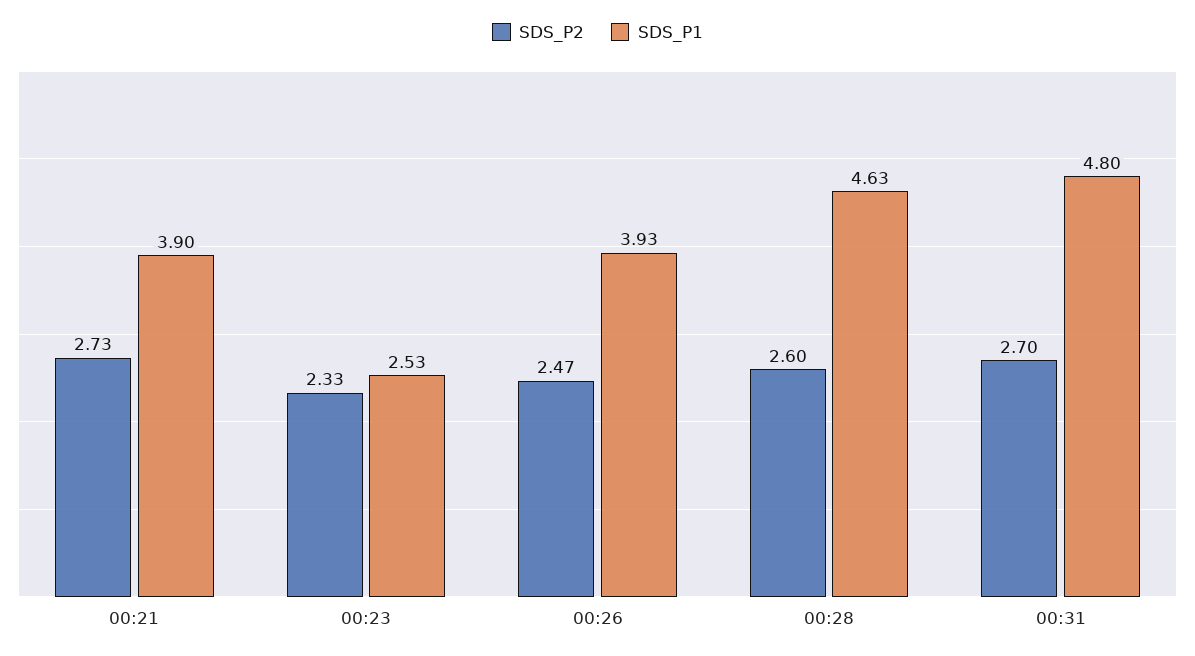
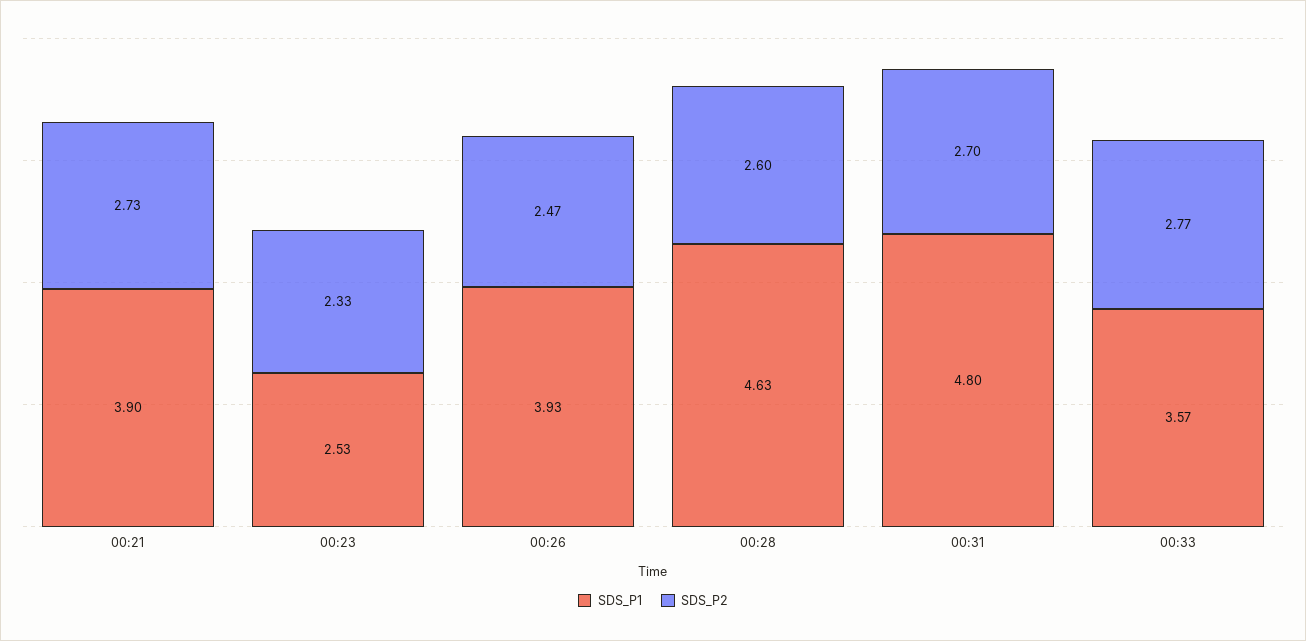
SDS_P1, 00:33: none -> 3.57
SDS_P2, 00:33: none -> 2.77

